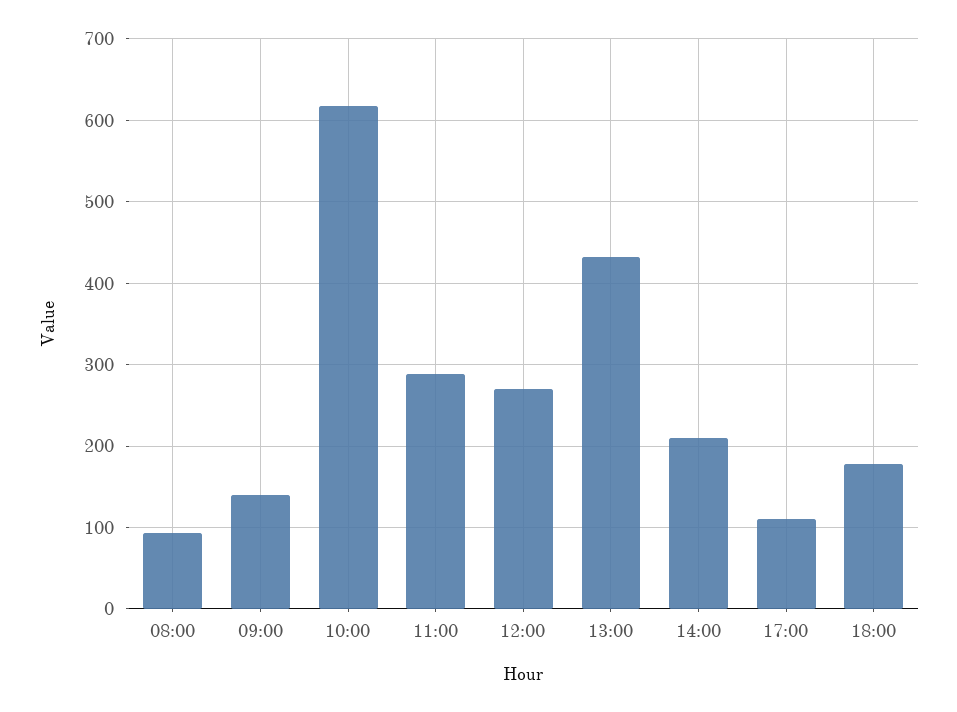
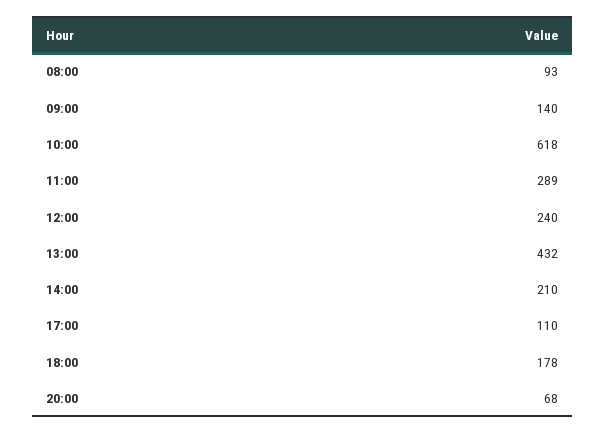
12:00: 270 -> 240
20:00: none -> 68

